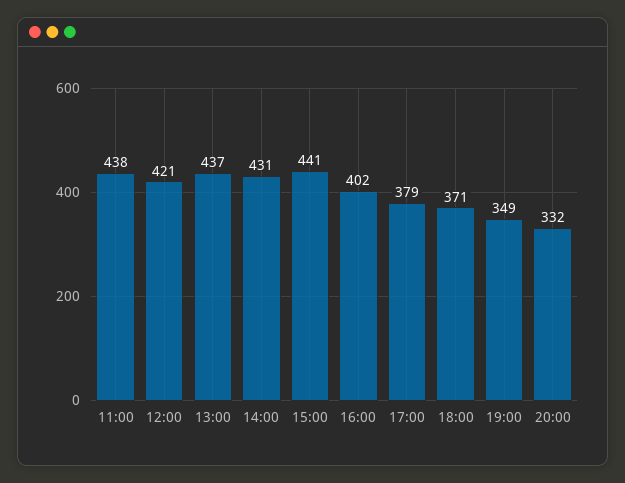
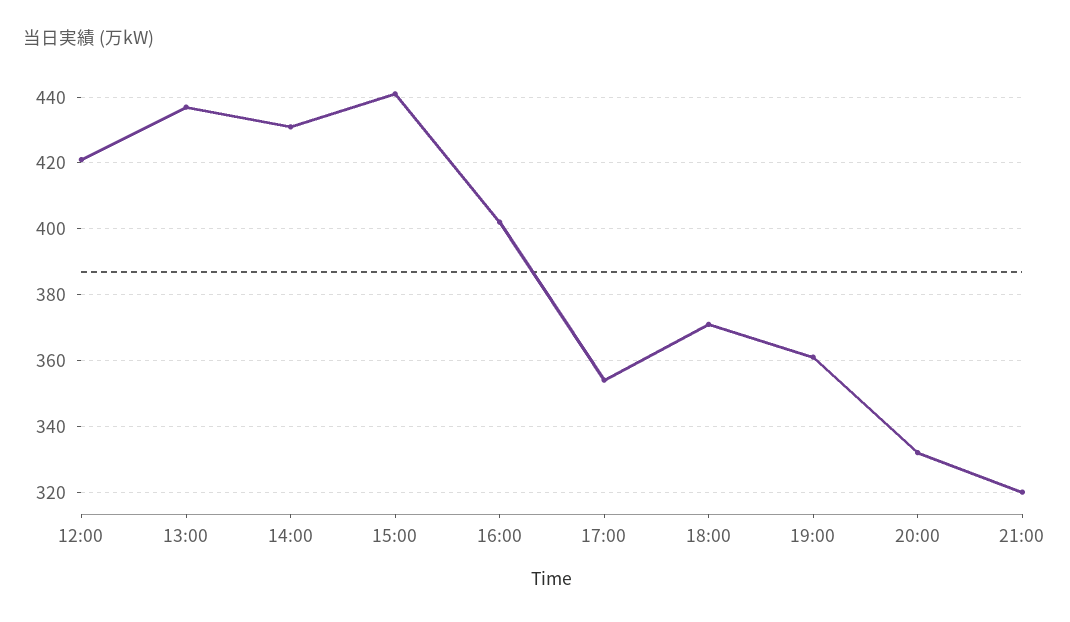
11:00: 438 -> none
17:00: 379 -> 355
19:00: 349 -> 360
21:00: none -> 320

